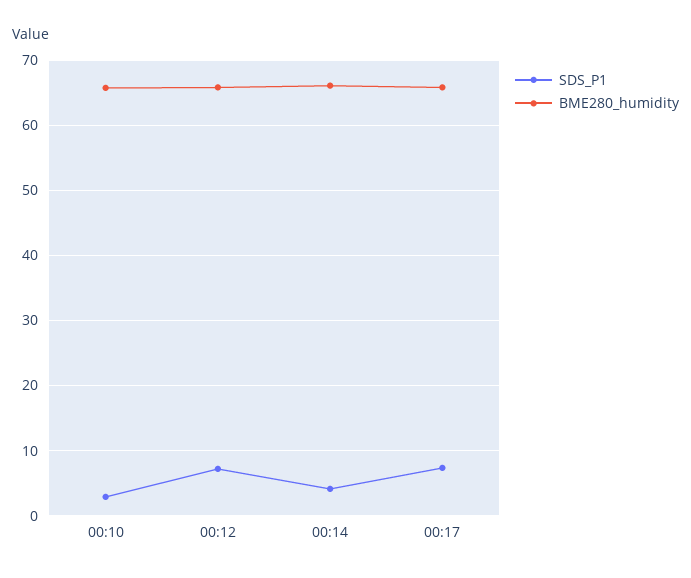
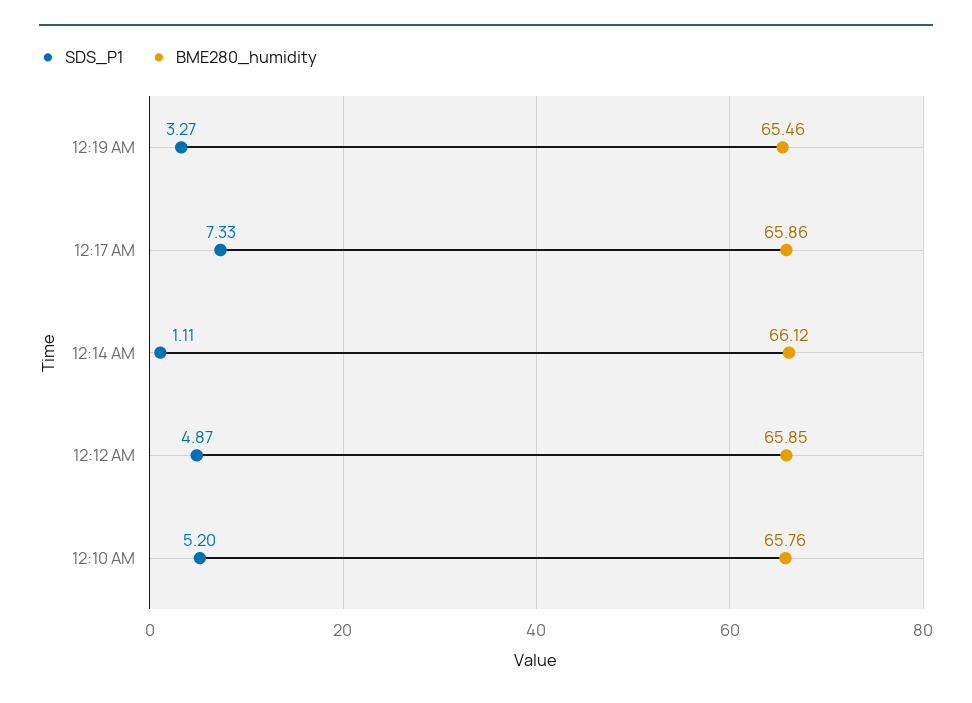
SDS_P1, 00:10: 3 -> 5.2
SDS_P1, 00:12: 7 -> 4.87
SDS_P1, 00:14: 4 -> 1.11
SDS_P1, 12:19 AM: none -> 3.27
BME280_humidity, 12:19 AM: none -> 65.46

